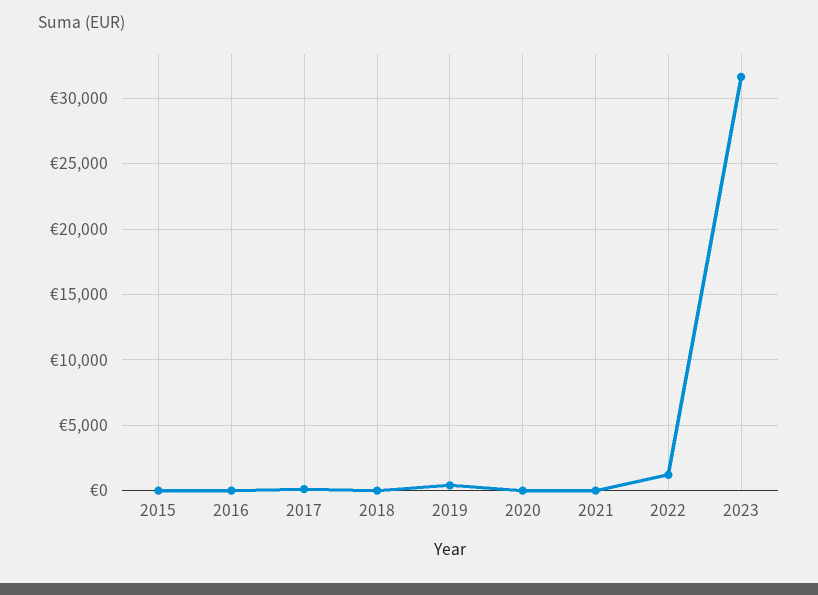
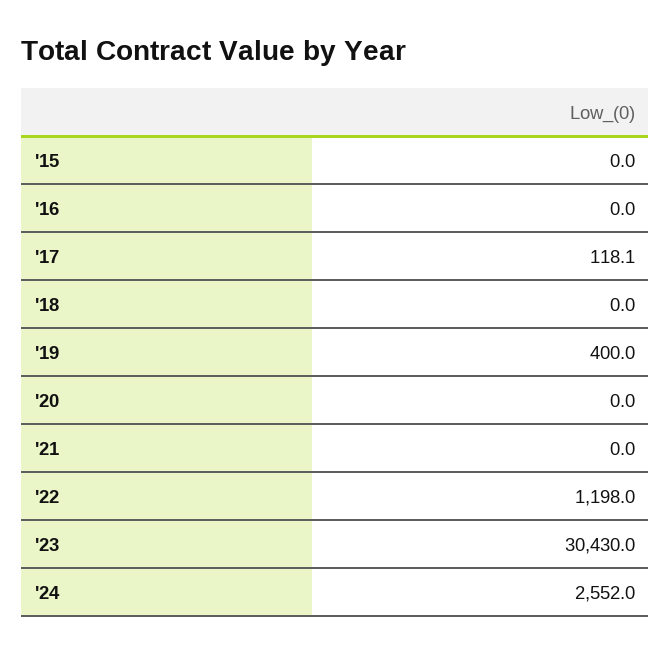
2023: 31500 -> 30430
'24: none -> 2552

